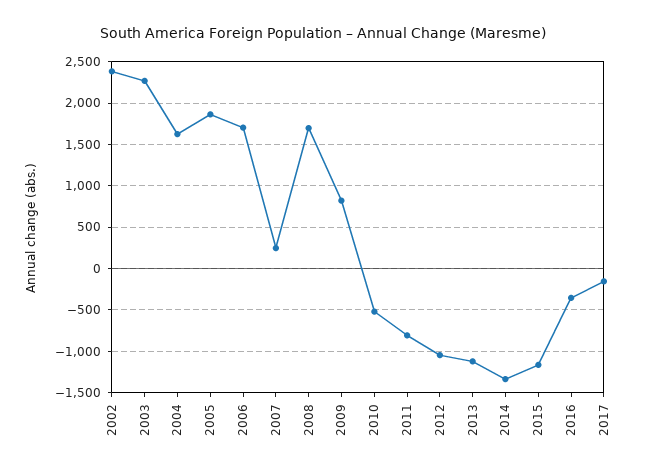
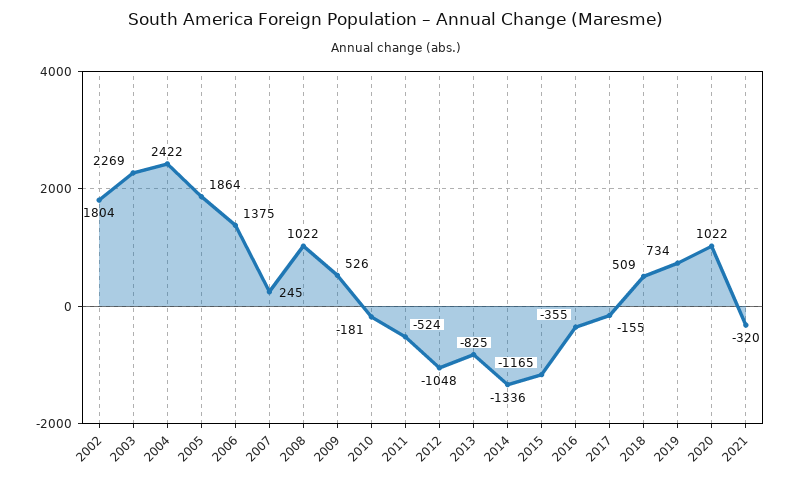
2002: 2400 -> 1804
2004: 1600 -> 2422
2006: 1700 -> 1375
2008: 1700 -> 1022
2009: 800 -> 526
2010: -500 -> -181
2011: -800 -> -524
2013: -1100 -> -825
2018: none -> 509
2019: none -> 734
2020: none -> 1022
2021: none -> -320

